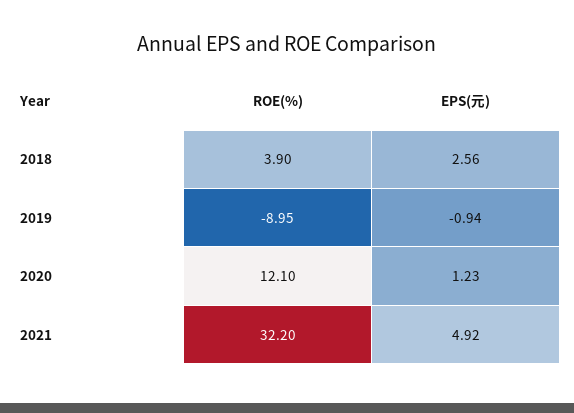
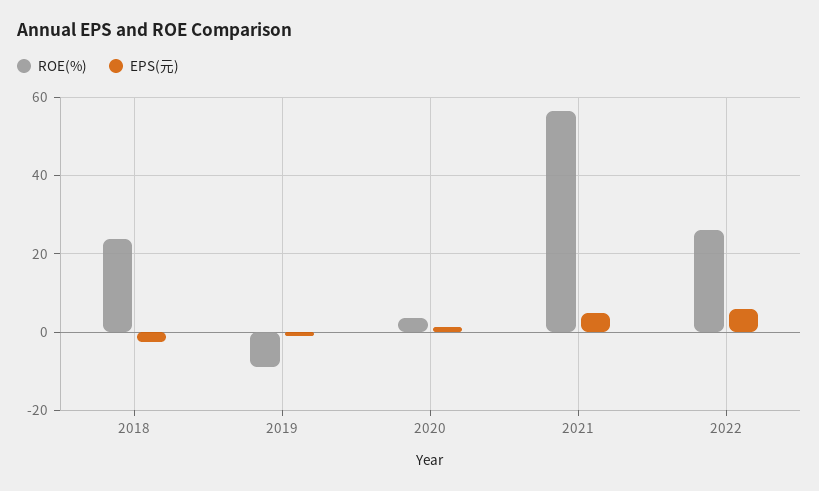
ROE(%), 2018: 3.9 -> 24
EPS(元), 2018: 2.56 -> -2
ROE(%), 2020: 12.1 -> 4
ROE(%), 2021: 32.2 -> 56
ROE(%), 2022: none -> 26
EPS(元), 2022: none -> 6

